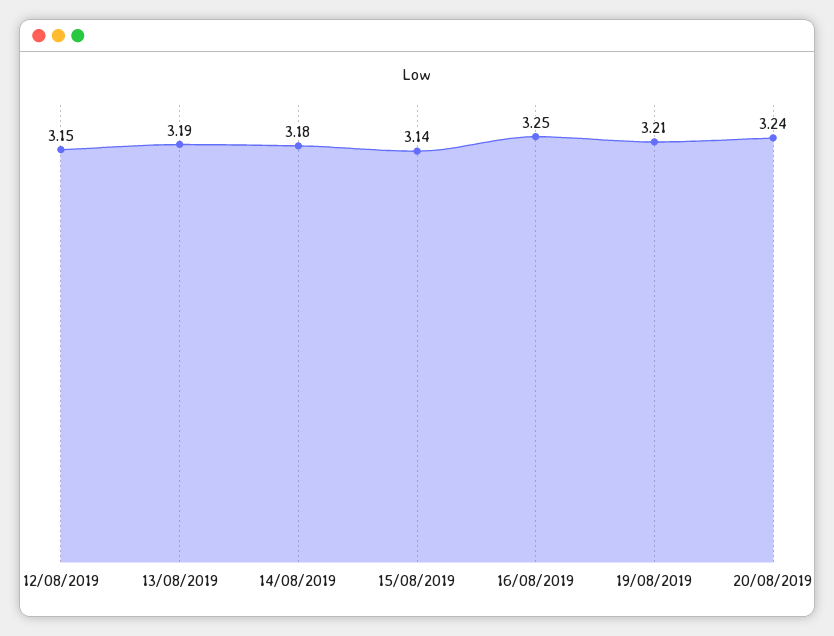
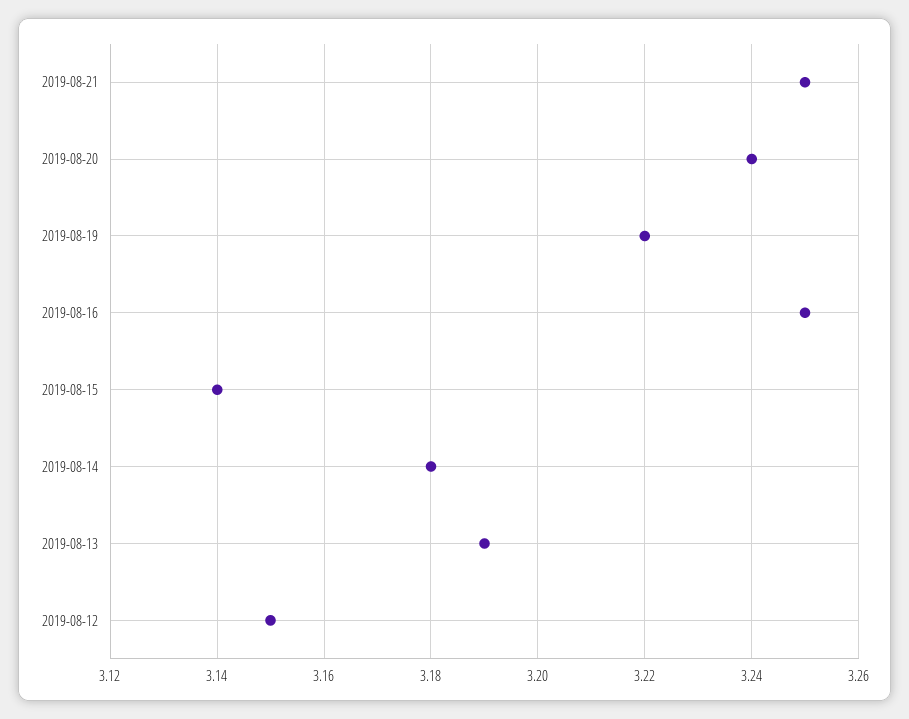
19/08/2019: 3.21 -> 3.22
2019-08-21: none -> 3.25

